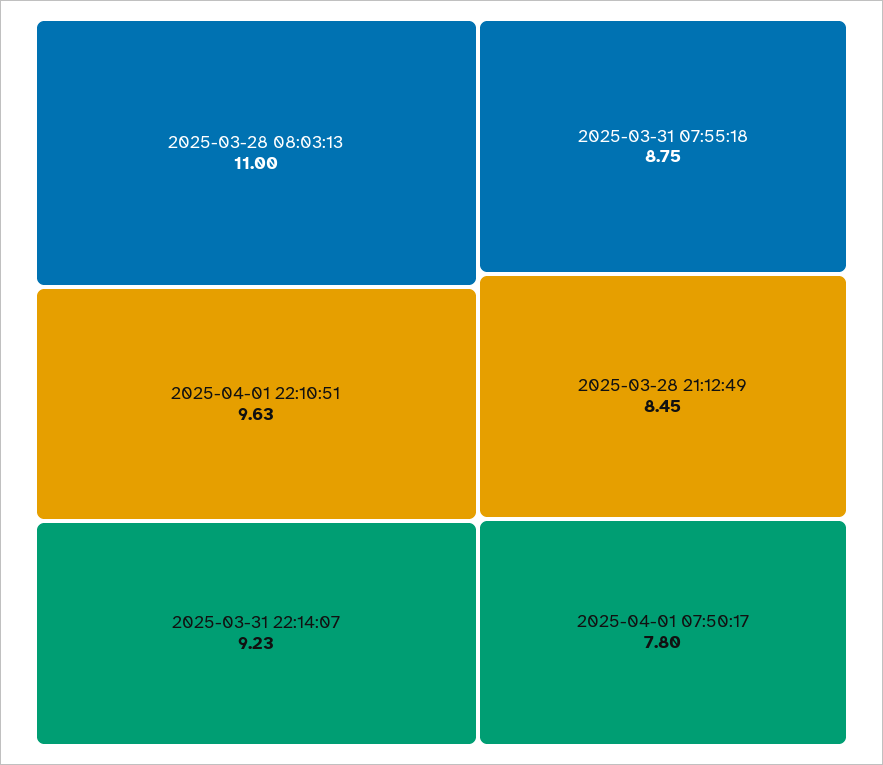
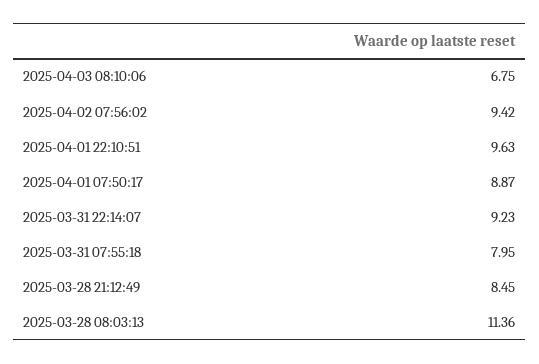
2025-03-28 08:03:13: 11 -> 11.36
2025-03-31 07:55:18: 8.75 -> 7.95
2025-04-01 07:50:17: 7.8 -> 8.87
2025-04-03 08:10:06: none -> 6.75
2025-04-02 07:56:02: none -> 9.42

